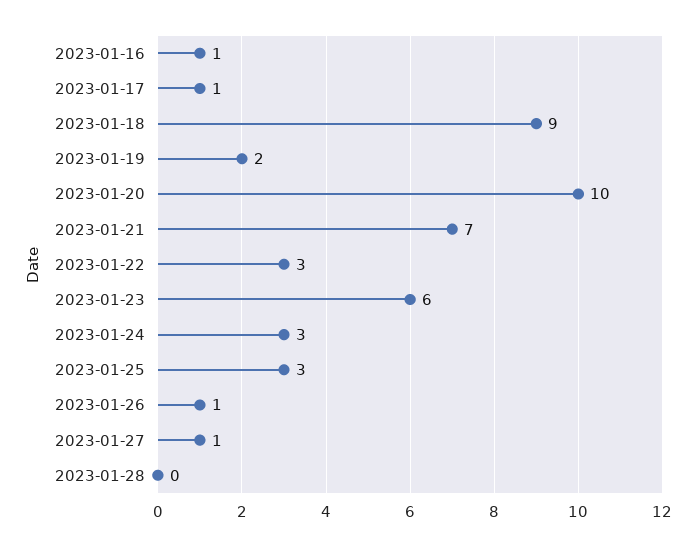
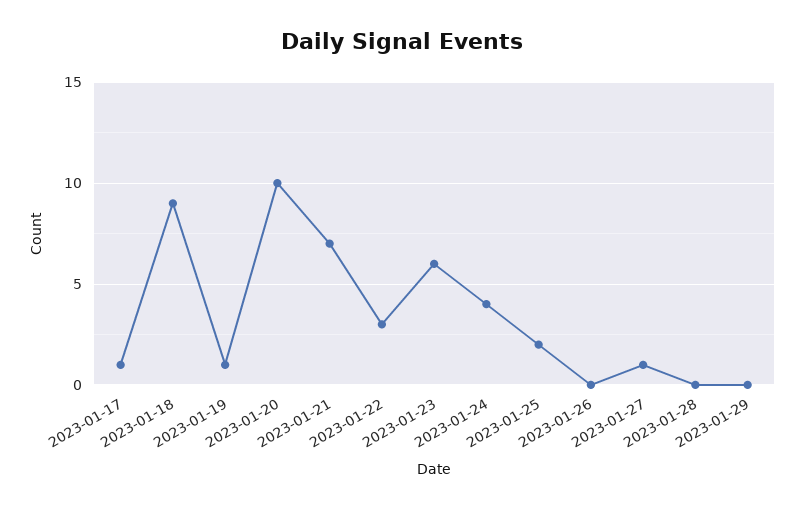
2023-01-16: 1 -> none
2023-01-19: 2 -> 1
2023-01-24: 3 -> 4
2023-01-25: 3 -> 2
2023-01-26: 1 -> 0
2023-01-29: none -> 0

